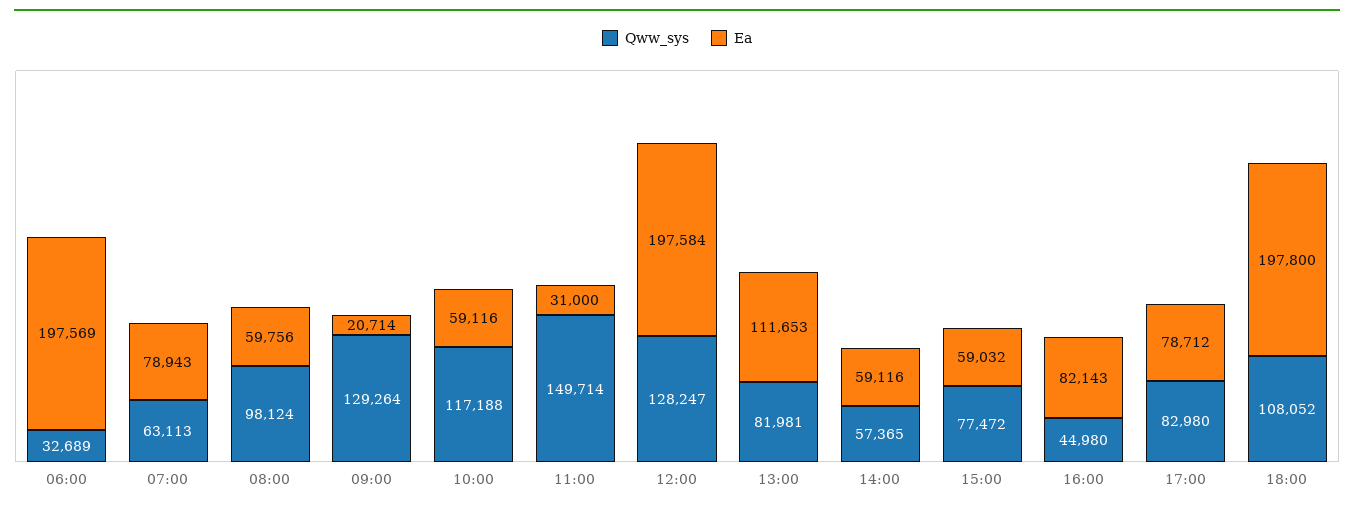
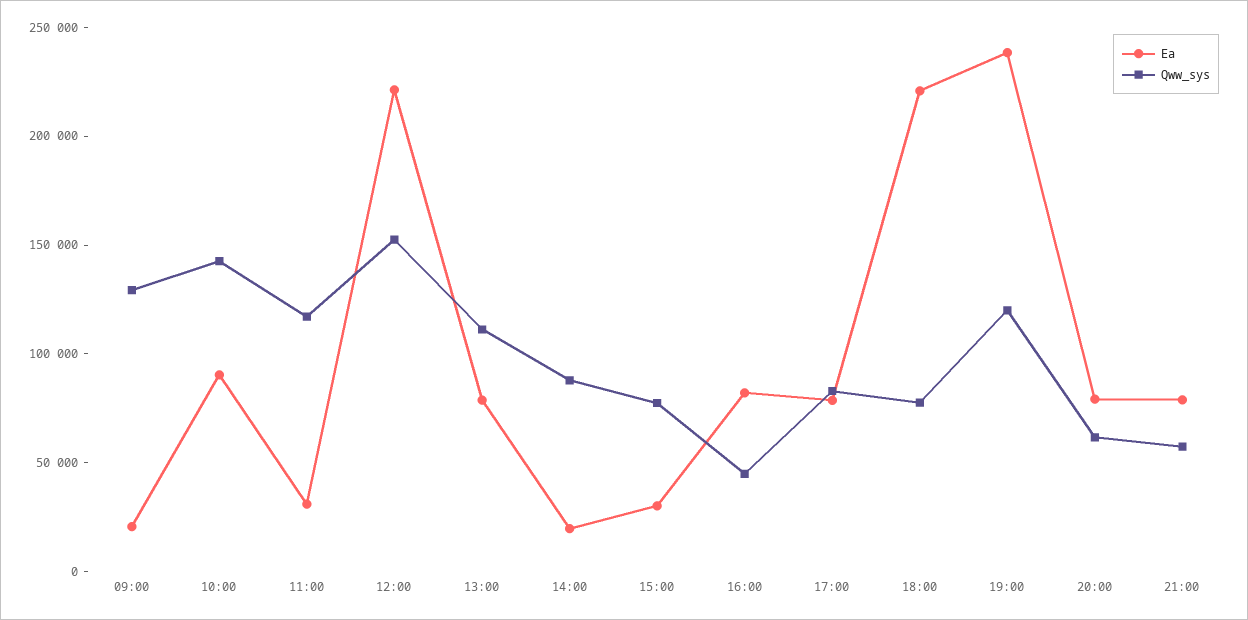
Qww_sys, 06:00: 32689 -> none
Ea, 06:00: 197569 -> none
Qww_sys, 07:00: 63113 -> none
Ea, 07:00: 78943 -> none
Qww_sys, 08:00: 98124 -> none
Ea, 08:00: 59756 -> none
Qww_sys, 10:00: 117188 -> 140000
Ea, 10:00: 59116 -> 90000
Qww_sys, 11:00: 149714 -> 120000
Qww_sys, 12:00: 128247 -> 150000
Ea, 12:00: 197584 -> 220000
Qww_sys, 13:00: 81981 -> 110000
Ea, 13:00: 111653 -> 80000
Qww_sys, 14:00: 57365 -> 90000
Ea, 14:00: 59116 -> 20000
Ea, 15:00: 59032 -> 30000
Qww_sys, 18:00: 108052 -> 80000
Ea, 18:00: 197800 -> 220000
Ea, 19:00: none -> 240000
Qww_sys, 19:00: none -> 120000
Ea, 20:00: none -> 80000
Qww_sys, 20:00: none -> 60000
Ea, 21:00: none -> 80000
Qww_sys, 21:00: none -> 60000

